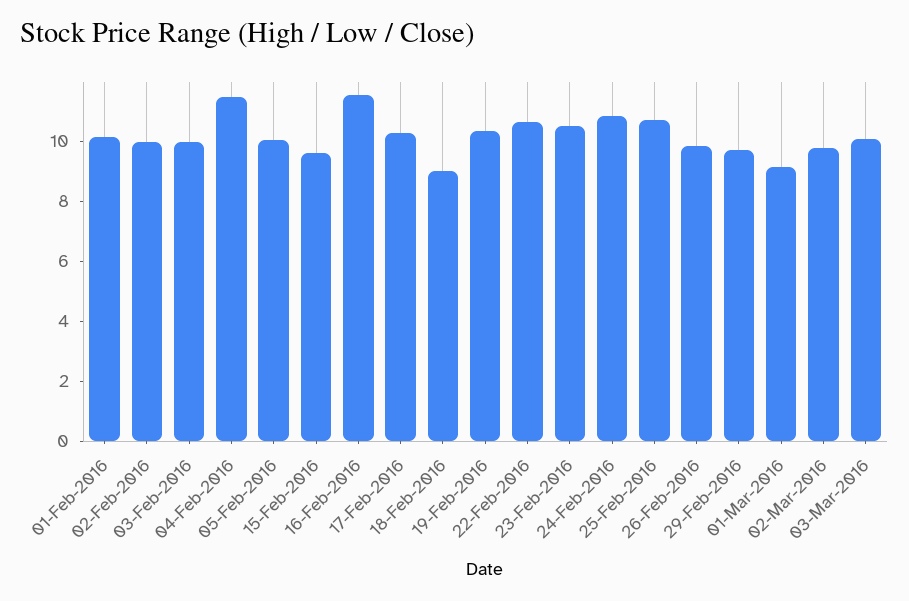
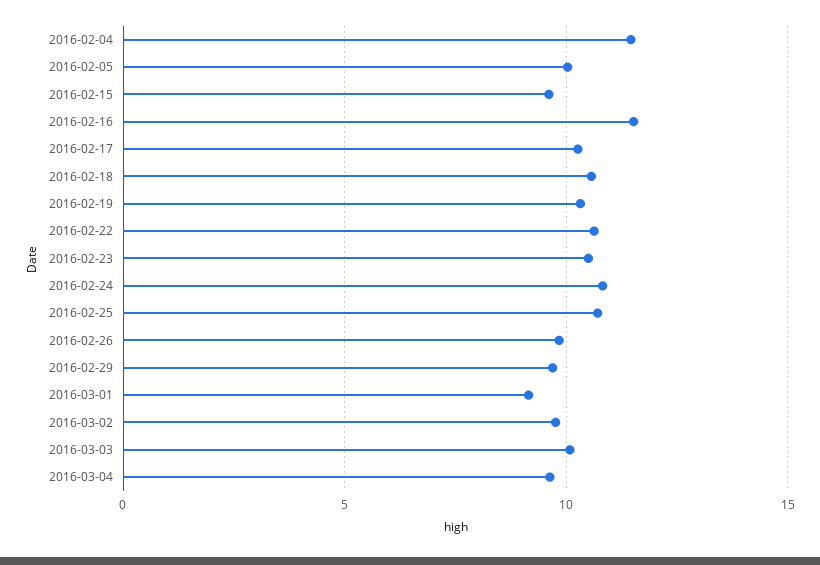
01-Feb-2016: 10 -> none
02-Feb-2016: 10 -> none
03-Feb-2016: 10 -> none
18-Feb-2016: 9 -> 10.5
2016-03-04: none -> 9.5

